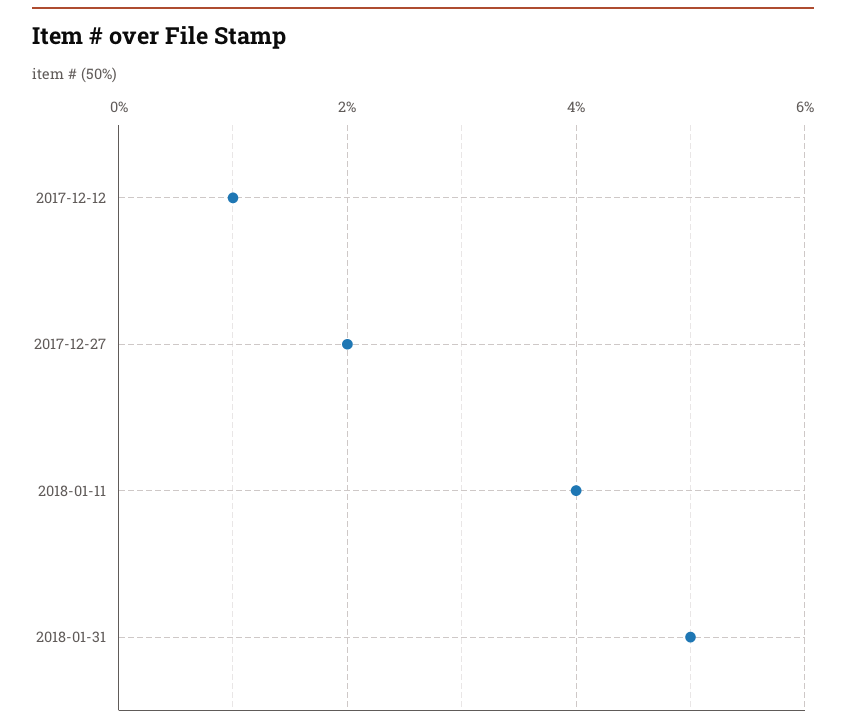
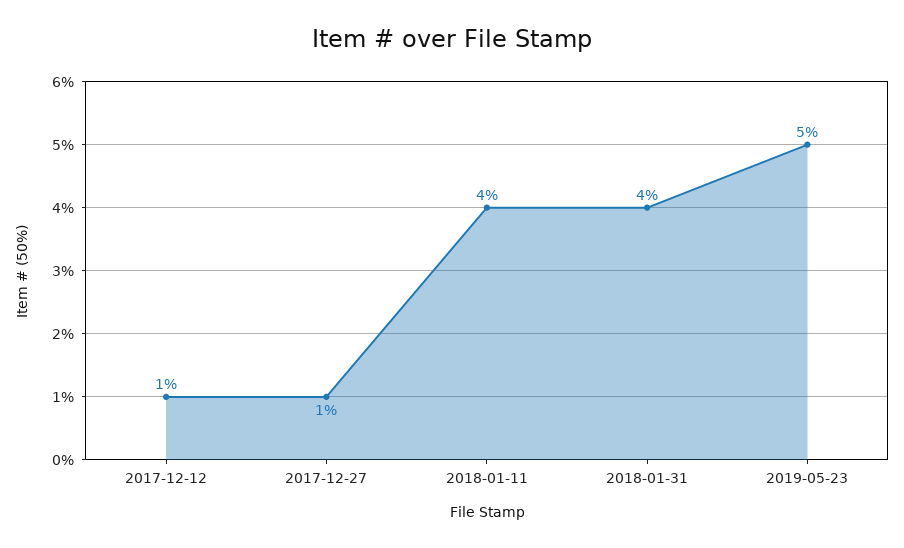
2017-12-27: 2 -> 1
2018-01-31: 5 -> 4
2019-05-23: none -> 5

